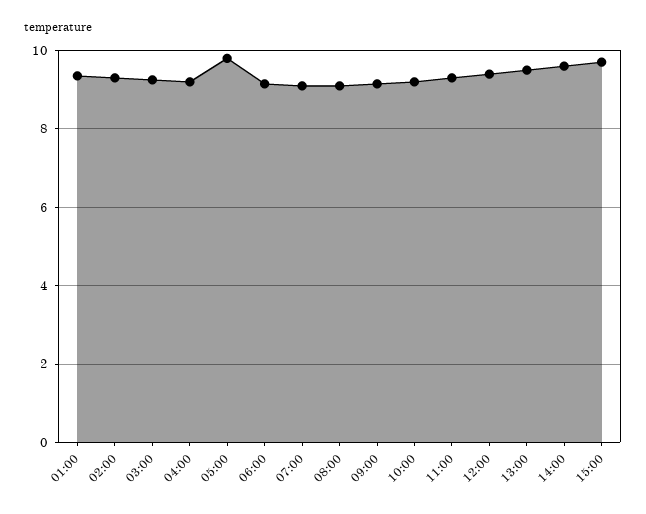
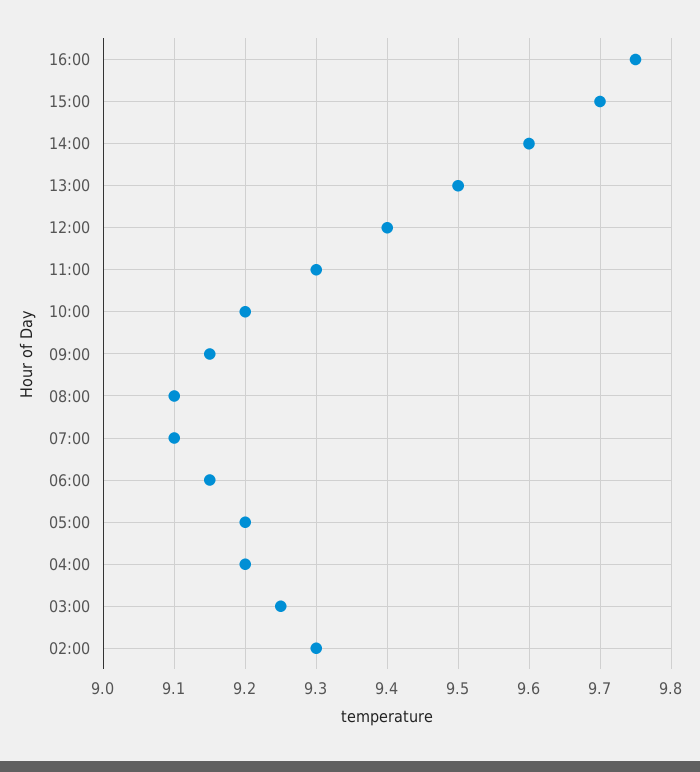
01:00: 9.4 -> none
05:00: 9.8 -> 9.2
16:00: none -> 9.75

